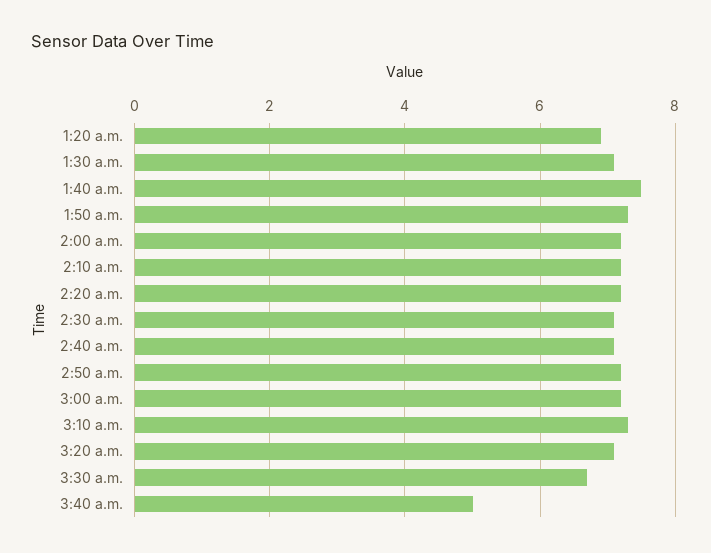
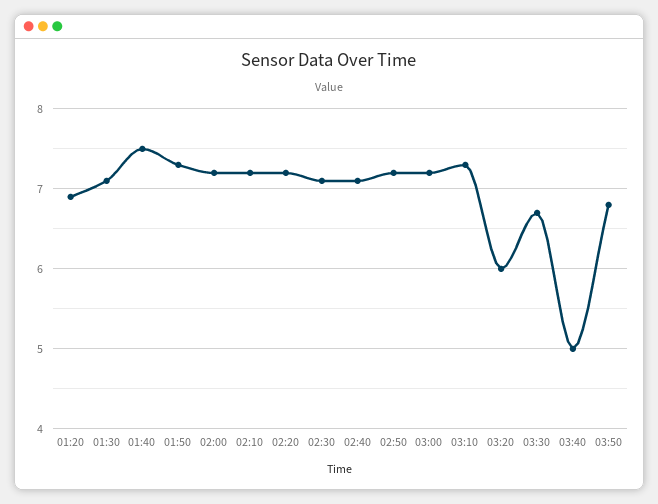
3:20 a.m.: 7 -> 6
03:50: none -> 6.8

